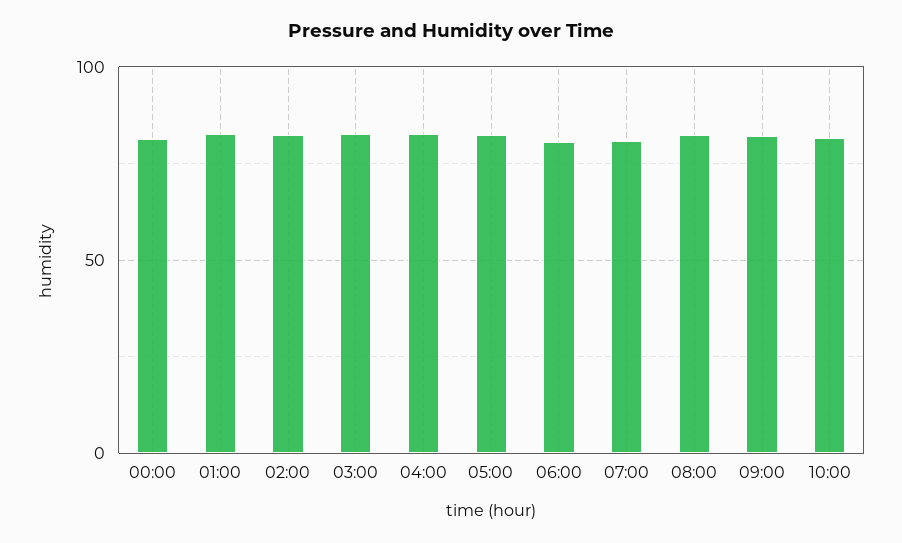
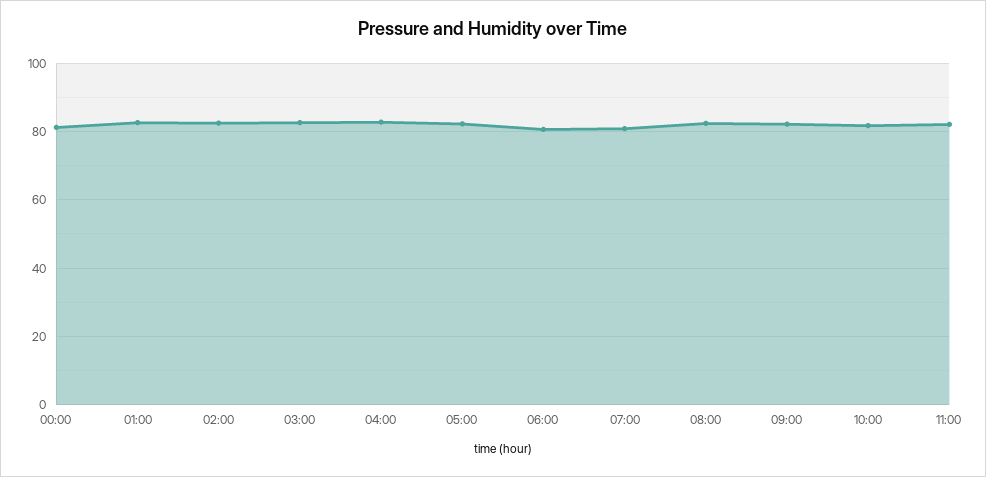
11:00: none -> 82

